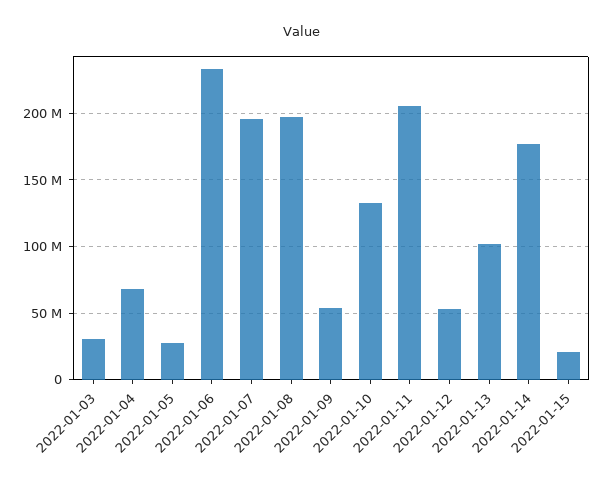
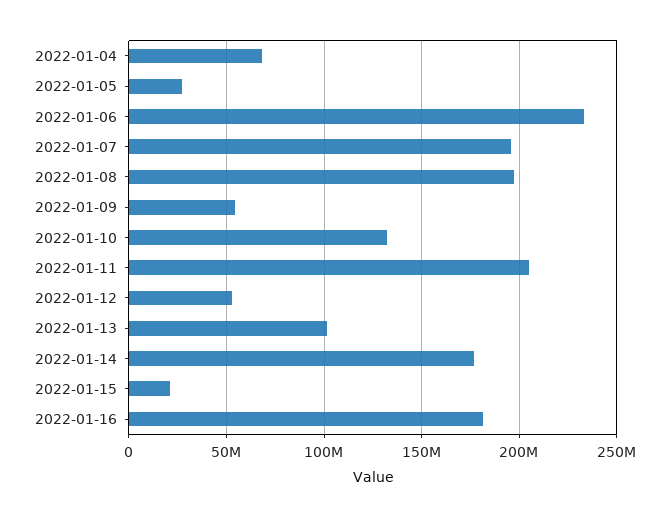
2022-01-03: 30000000 -> none
2022-01-16: none -> 180000000

